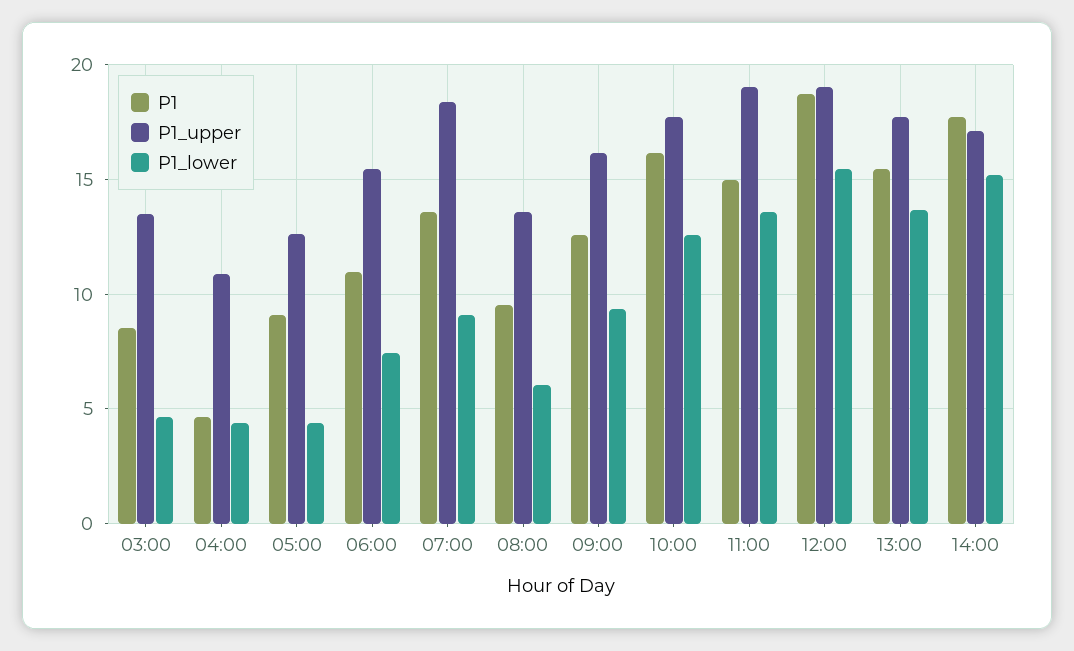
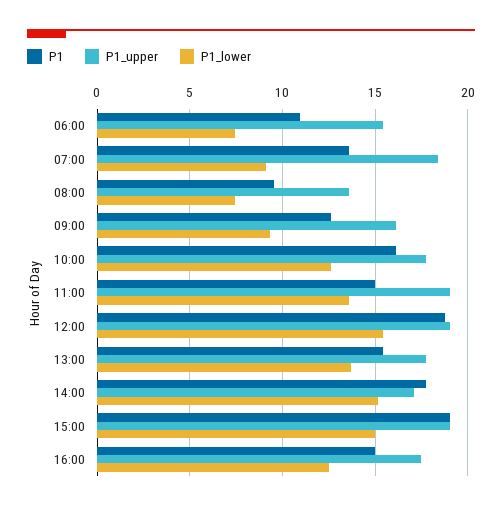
P1, 03:00: 8.5 -> none
P1_upper, 03:00: 13.5 -> none
P1_lower, 03:00: 4.5 -> none
P1, 04:00: 4.5 -> none
P1_upper, 04:00: 11 -> none
P1_lower, 04:00: 4.5 -> none
P1, 05:00: 9 -> none
P1_upper, 05:00: 12.5 -> none
P1_lower, 05:00: 4.5 -> none
P1_lower, 08:00: 6 -> 7.5
P1, 15:00: none -> 19
P1_upper, 15:00: none -> 19
P1_lower, 15:00: none -> 15
P1, 16:00: none -> 15
P1_upper, 16:00: none -> 17.5
P1_lower, 16:00: none -> 12.5

